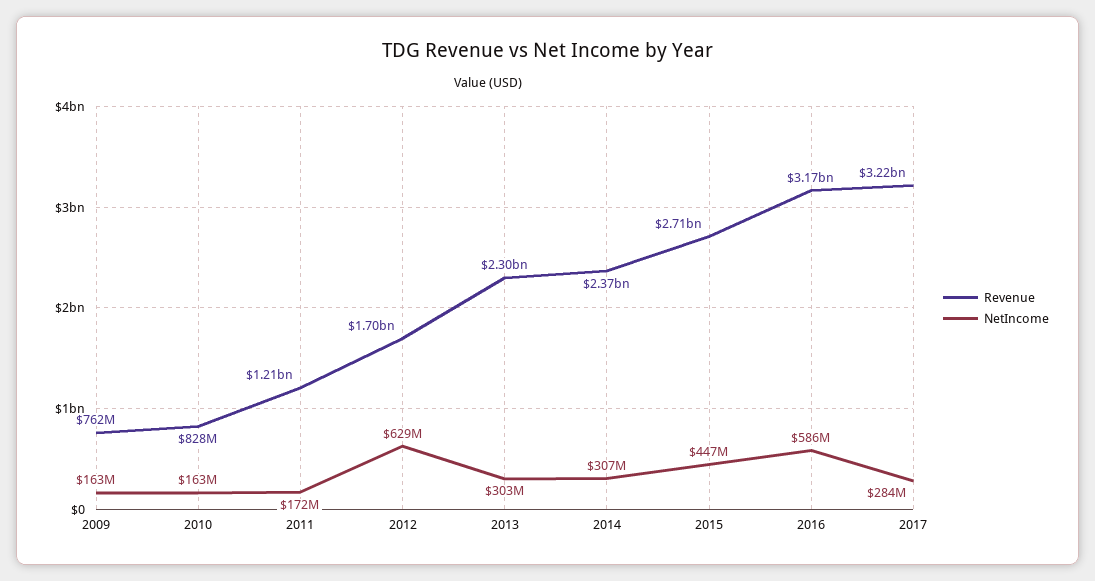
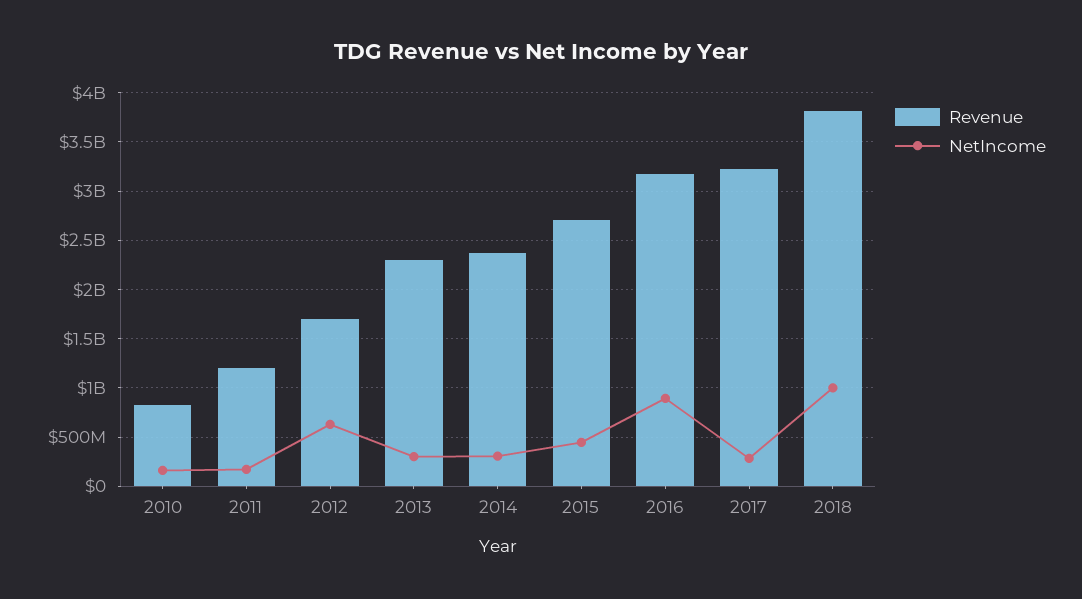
Revenue, 2009: 762000000 -> none
NetIncome, 2009: 163000000 -> none
NetIncome, 2016: 586000000 -> 900000000
Revenue, 2018: none -> 3800000000
NetIncome, 2018: none -> 1000000000

